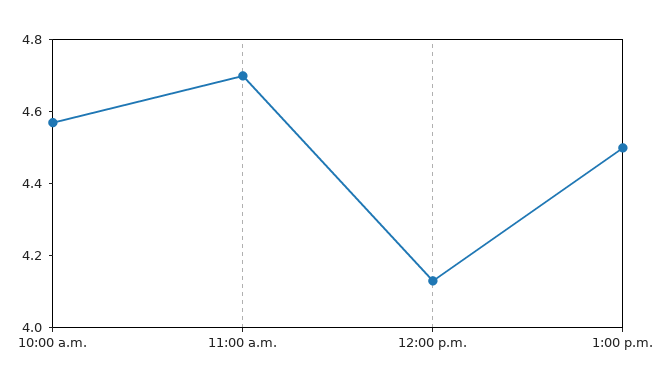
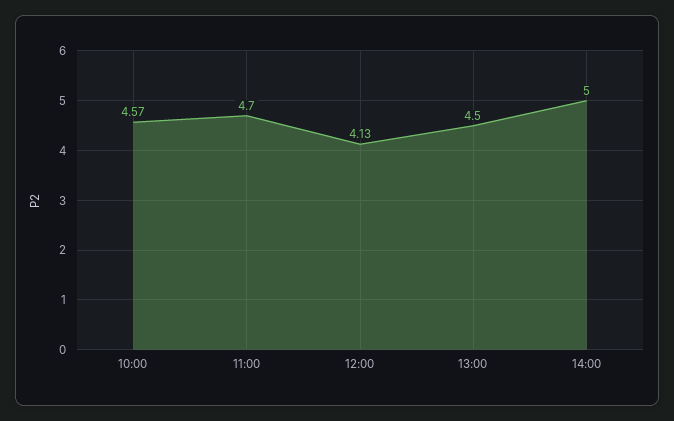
14:00: none -> 5

